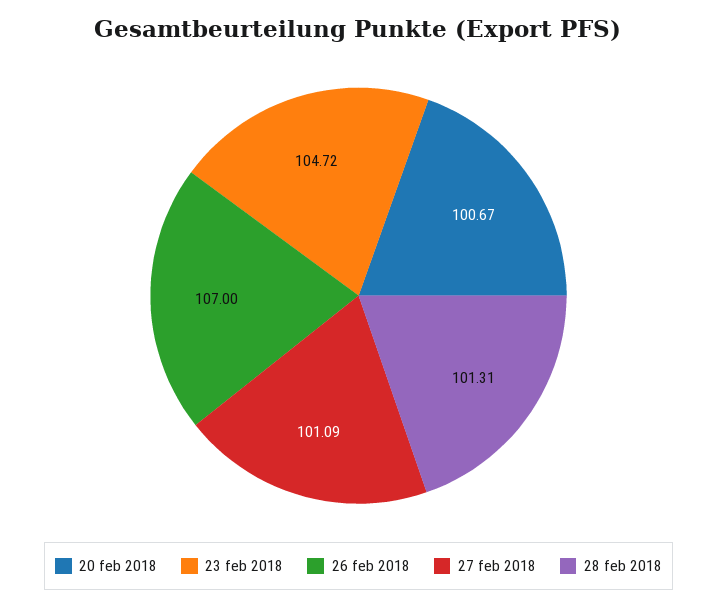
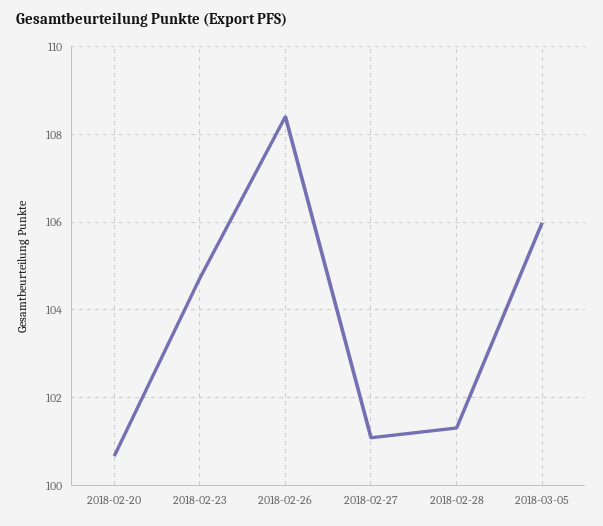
26 feb 2018: 107 -> 108.4
2018-03-05: none -> 106

